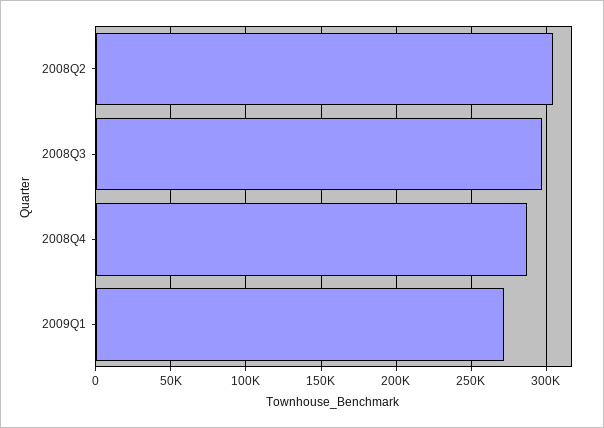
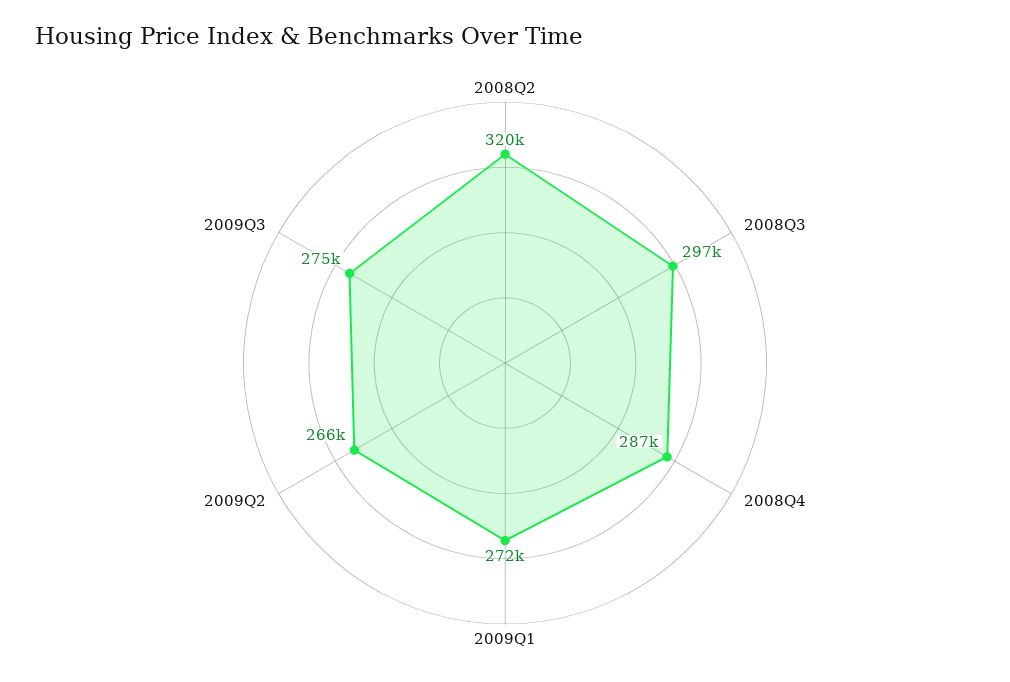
2008Q2: 305000 -> 320000
2009Q2: none -> 266000
2009Q3: none -> 275000

